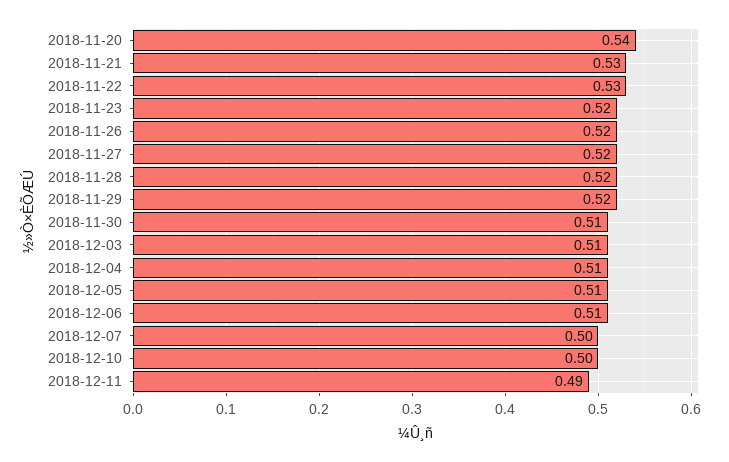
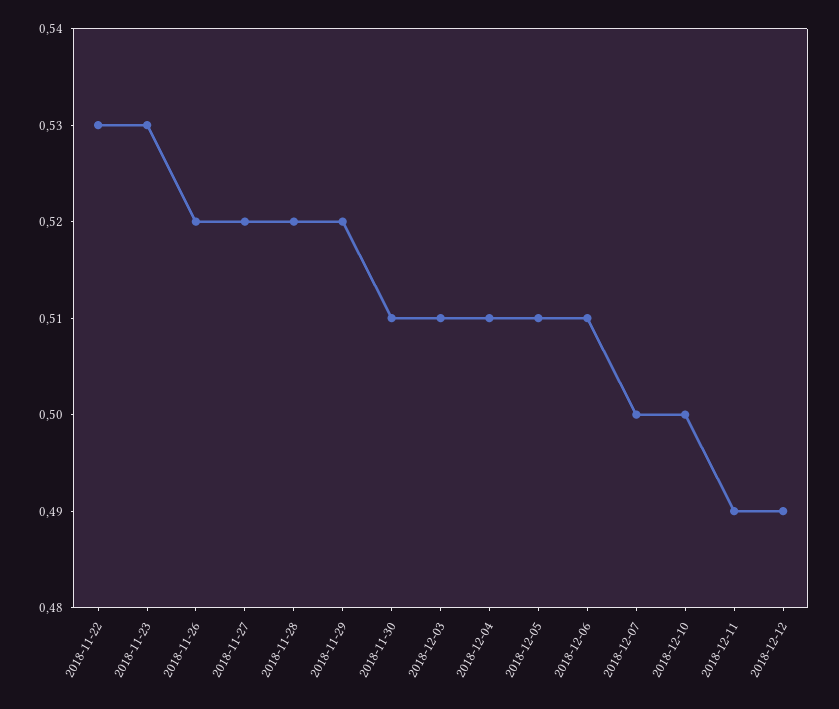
2018-11-20: 0.54 -> none
2018-11-21: 0.53 -> none
2018-11-23: 0.52 -> 0.53
2018-12-12: none -> 0.49

